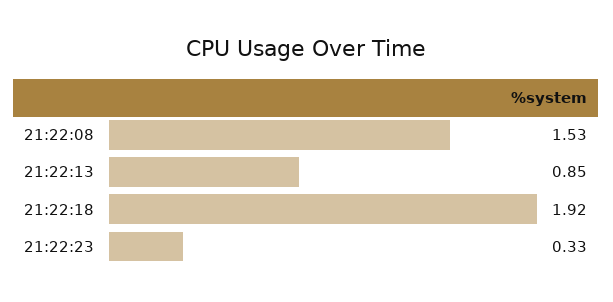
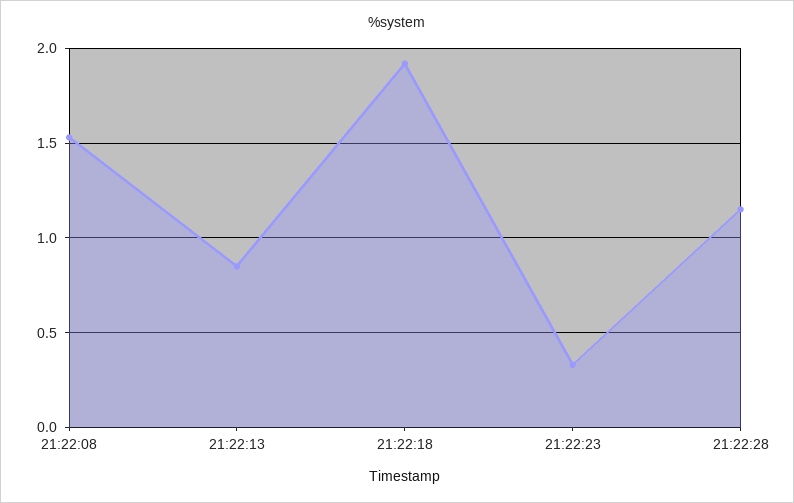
21:22:28: none -> 1.15

